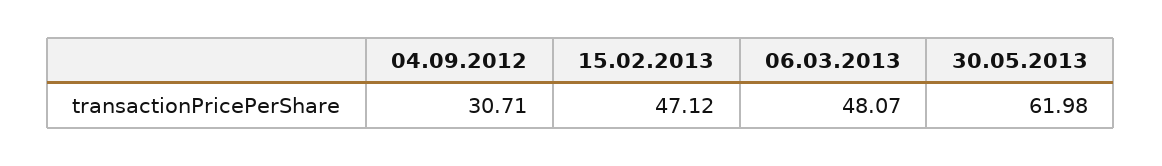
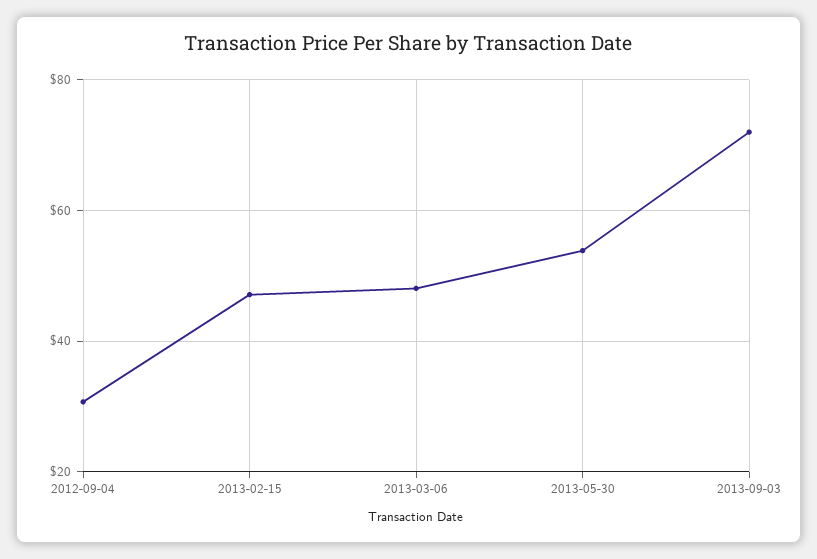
30.05.2013: 61.98 -> 54
2013-09-03: none -> 72

